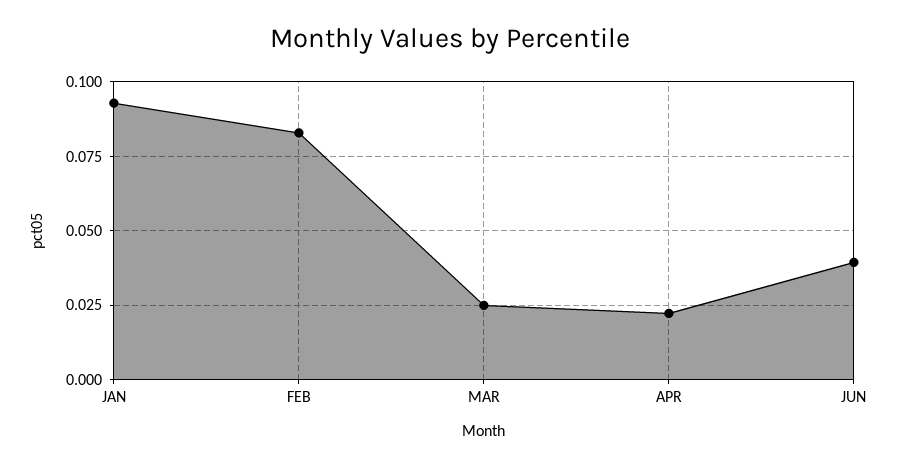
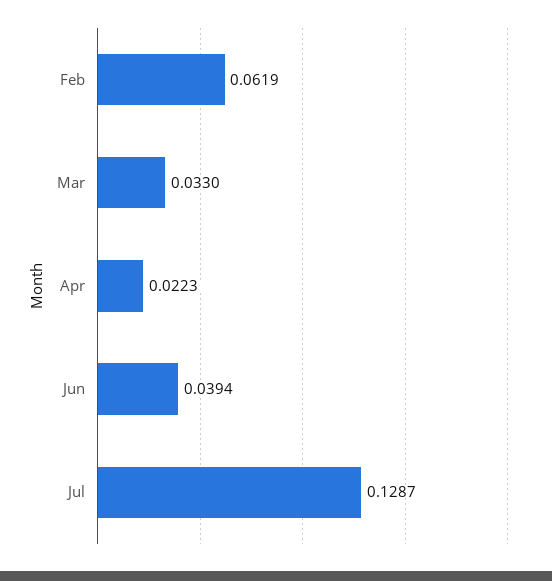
JAN: 0.0925 -> none
FEB: 0.0825 -> 0.0619
MAR: 0.025 -> 0.033
Jul: none -> 0.1287

